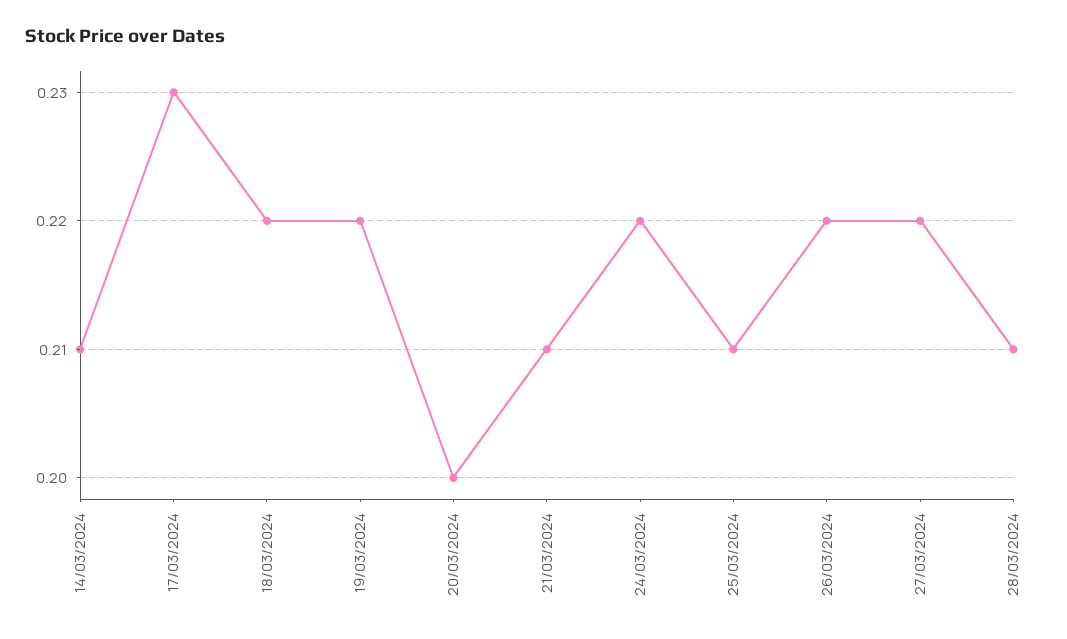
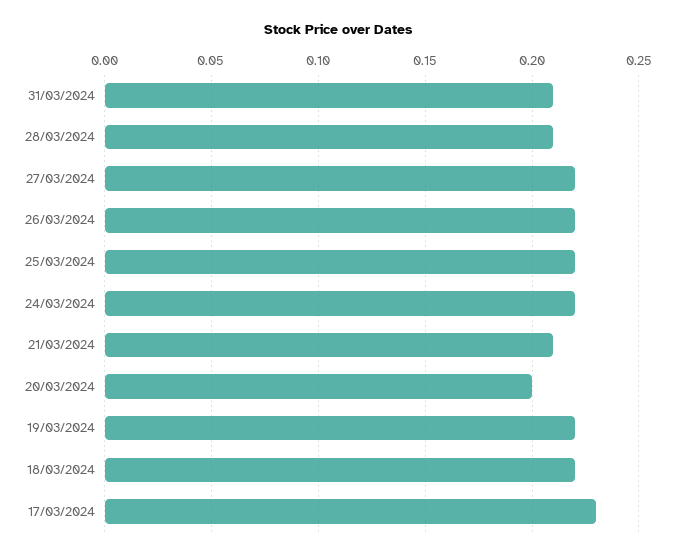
14/03/2024: 0.21 -> none
25/03/2024: 0.21 -> 0.22
31/03/2024: none -> 0.21

